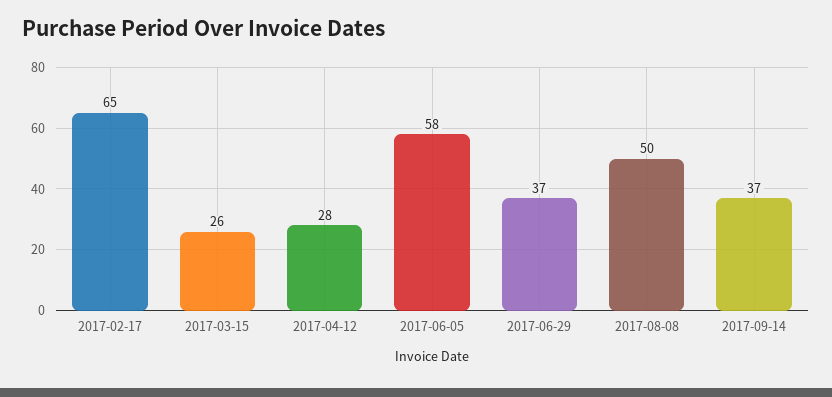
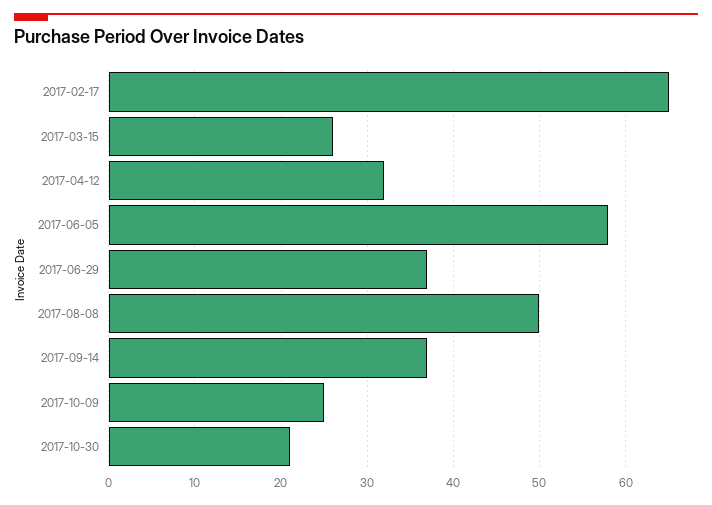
2017-04-12: 28 -> 32
2017-10-09: none -> 25
2017-10-30: none -> 21

